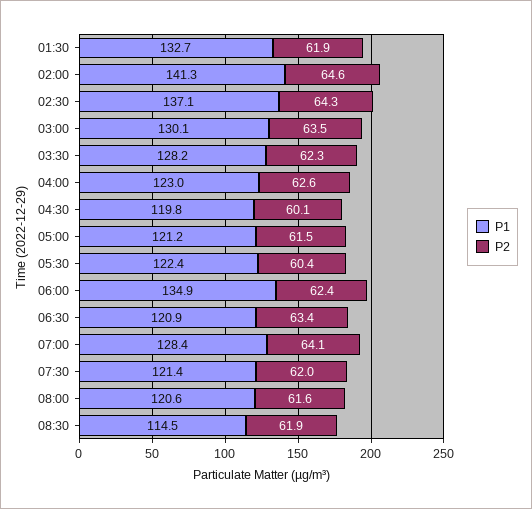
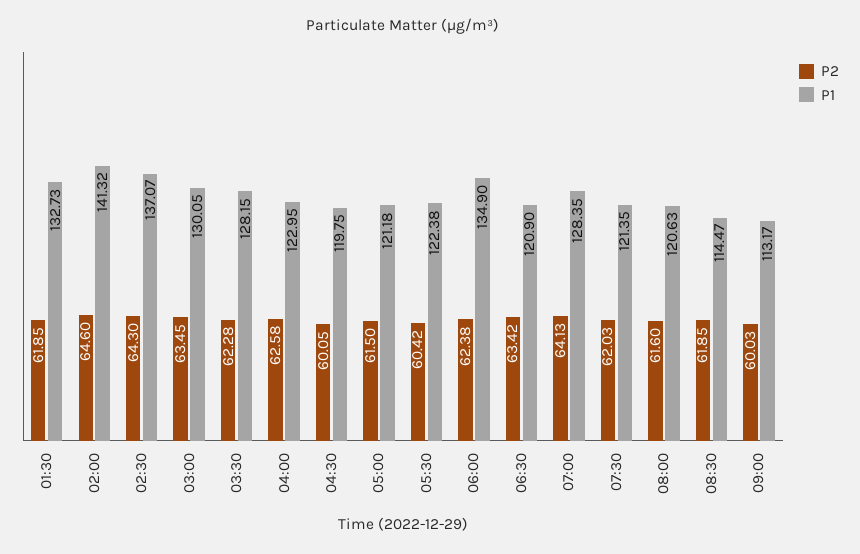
P2, 09:00: none -> 60.03
P1, 09:00: none -> 113.17

